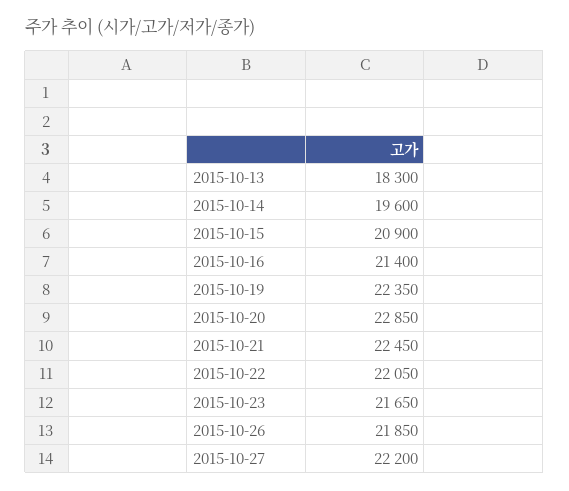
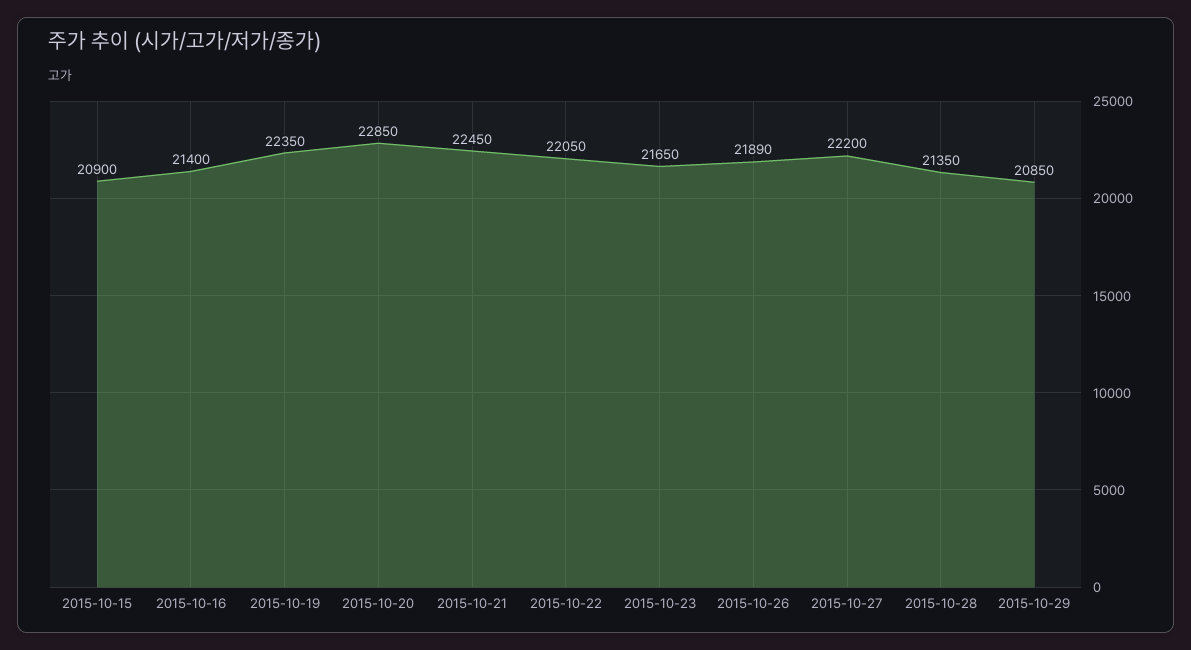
2015-10-13: 18300 -> none
2015-10-14: 19600 -> none
2015-10-26: 21850 -> 21890
2015-10-28: none -> 21350
2015-10-29: none -> 20850

